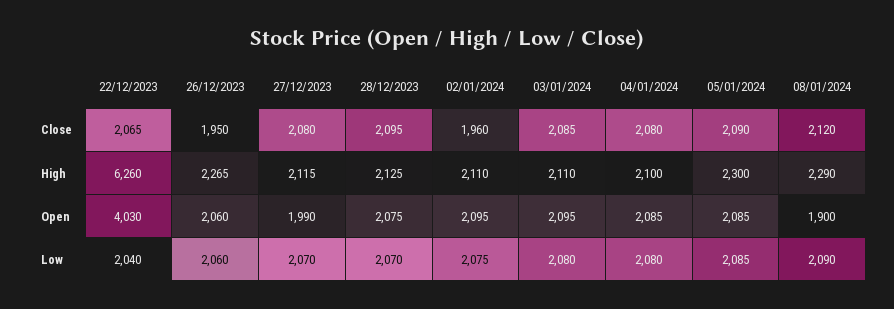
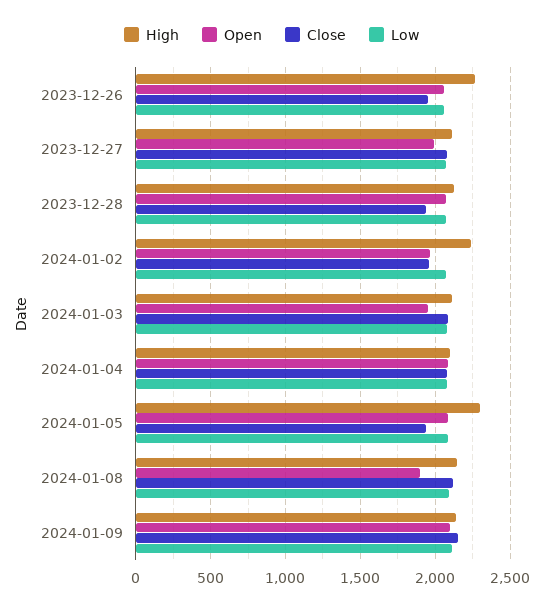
Close, 22/12/2023: 2065 -> none
Close, 28/12/2023: 2095 -> 1950
Close, 05/01/2024: 2090 -> 1950
High, 22/12/2023: 6260 -> none
High, 02/01/2024: 2110 -> 2250
High, 08/01/2024: 2290 -> 2150
Open, 22/12/2023: 4030 -> none
Open, 02/01/2024: 2095 -> 1950
Open, 03/01/2024: 2095 -> 1950
Low, 22/12/2023: 2040 -> none
High, 2024-01-09: none -> 2150
Open, 2024-01-09: none -> 2100
Close, 2024-01-09: none -> 2150
Low, 2024-01-09: none -> 2100

